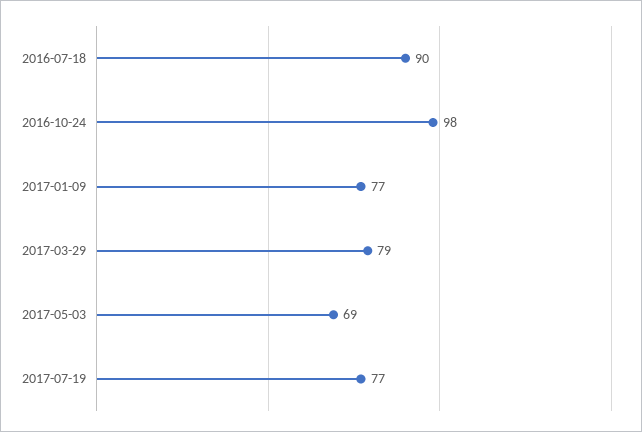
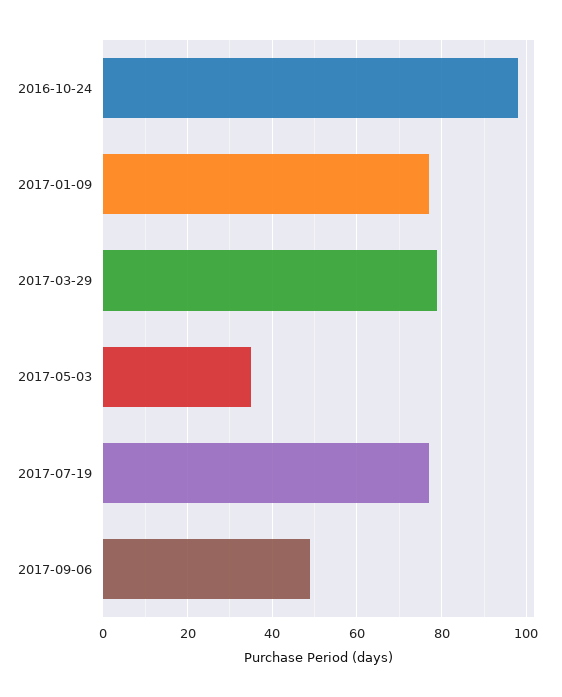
2016-07-18: 90 -> none
2017-05-03: 69 -> 35
2017-09-06: none -> 50

